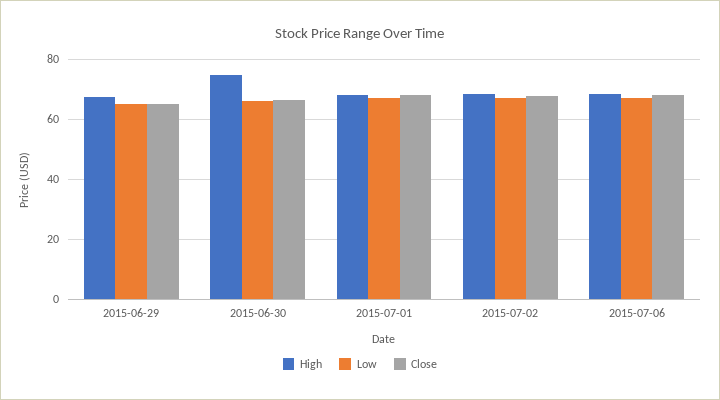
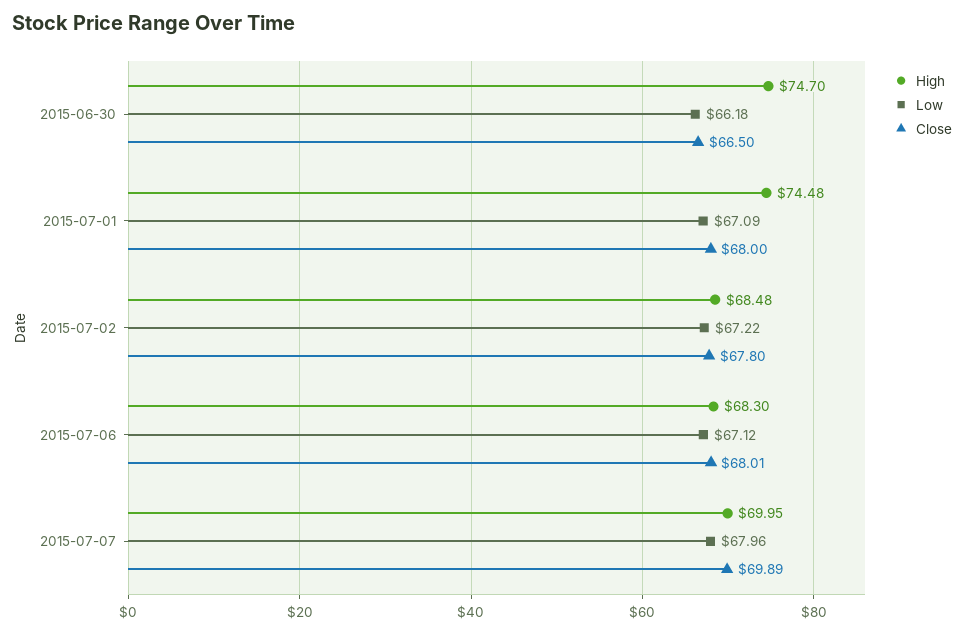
High, 2015-06-29: 67.5 -> none
Low, 2015-06-29: 65 -> none
Close, 2015-06-29: 65 -> none
High, 2015-07-01: 67.5 -> 74.48
High, 2015-07-07: none -> 69.95
Low, 2015-07-07: none -> 67.96
Close, 2015-07-07: none -> 69.89

